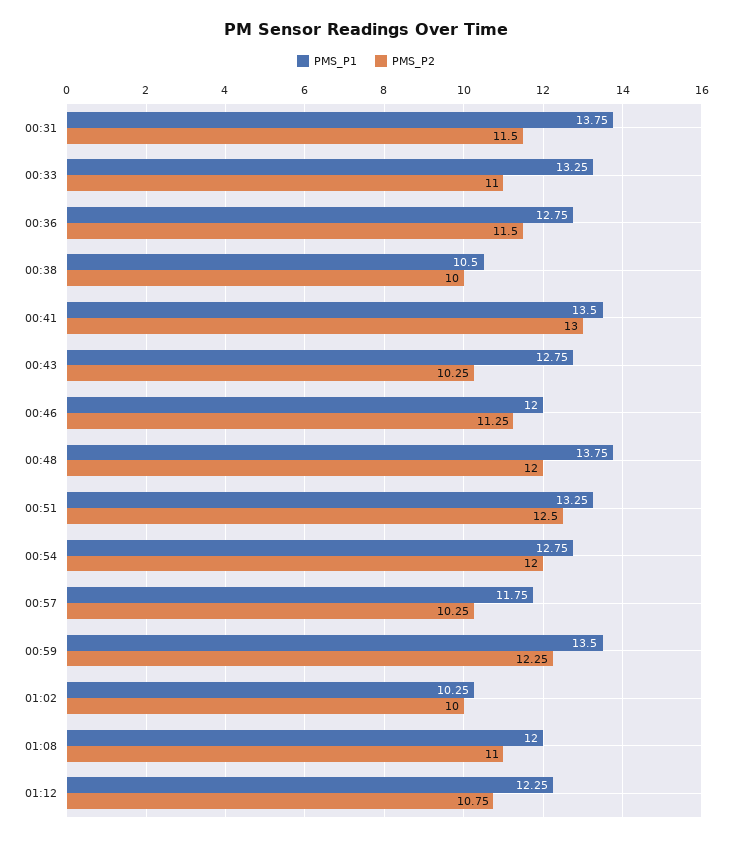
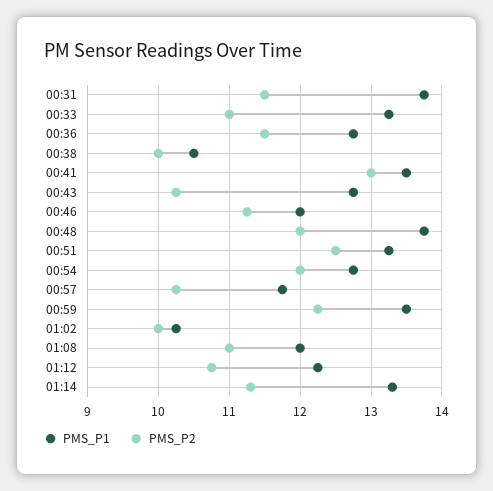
PMS_P1, 01:14: none -> 13.3
PMS_P2, 01:14: none -> 11.3

